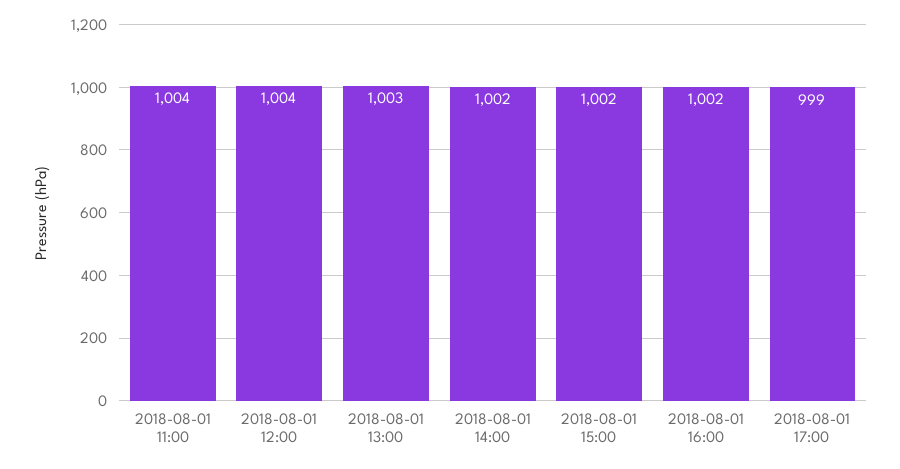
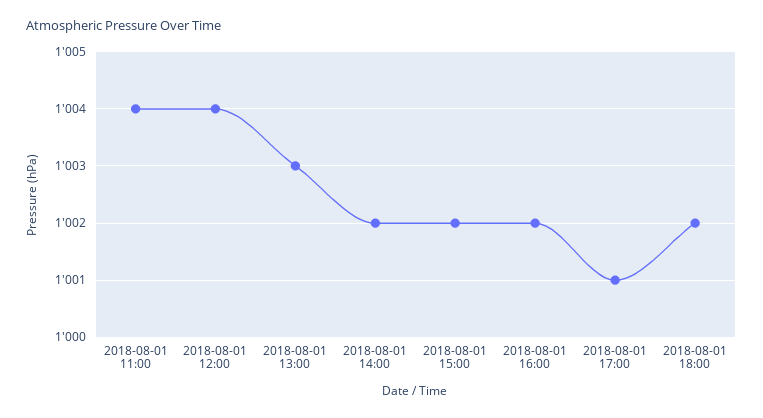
2018-08-01 17:00: 999 -> 1001
2018-08-01 18:00: none -> 1002

